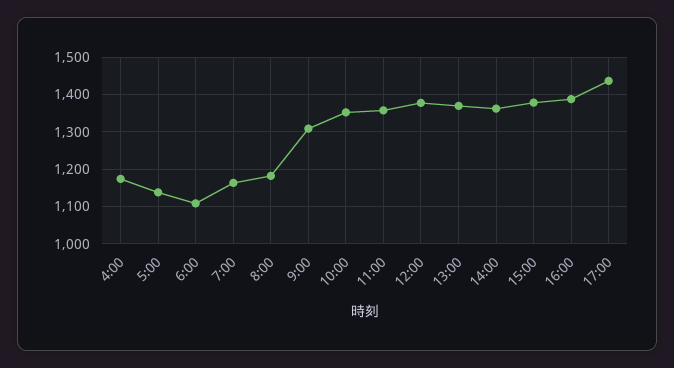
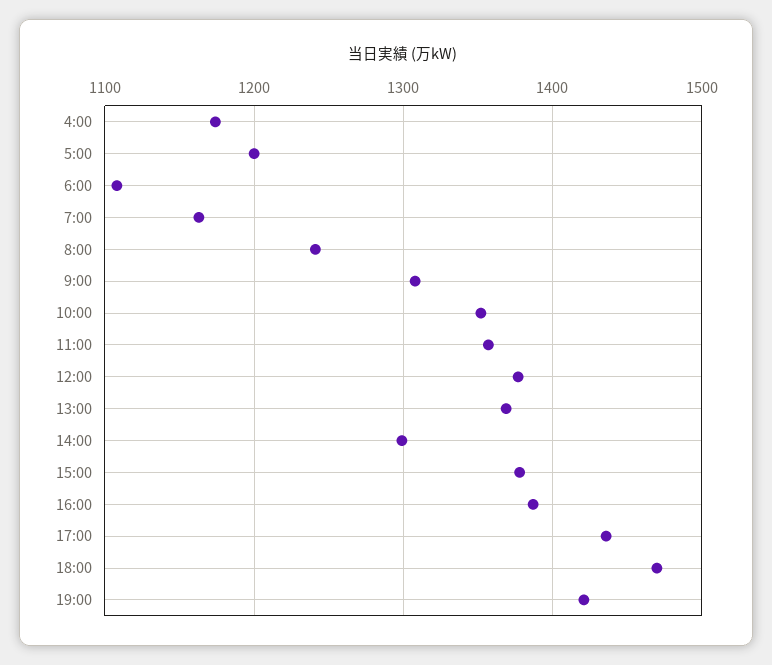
5:00: 1140 -> 1200
8:00: 1180 -> 1240
14:00: 1360 -> 1300
18:00: none -> 1470
19:00: none -> 1420

